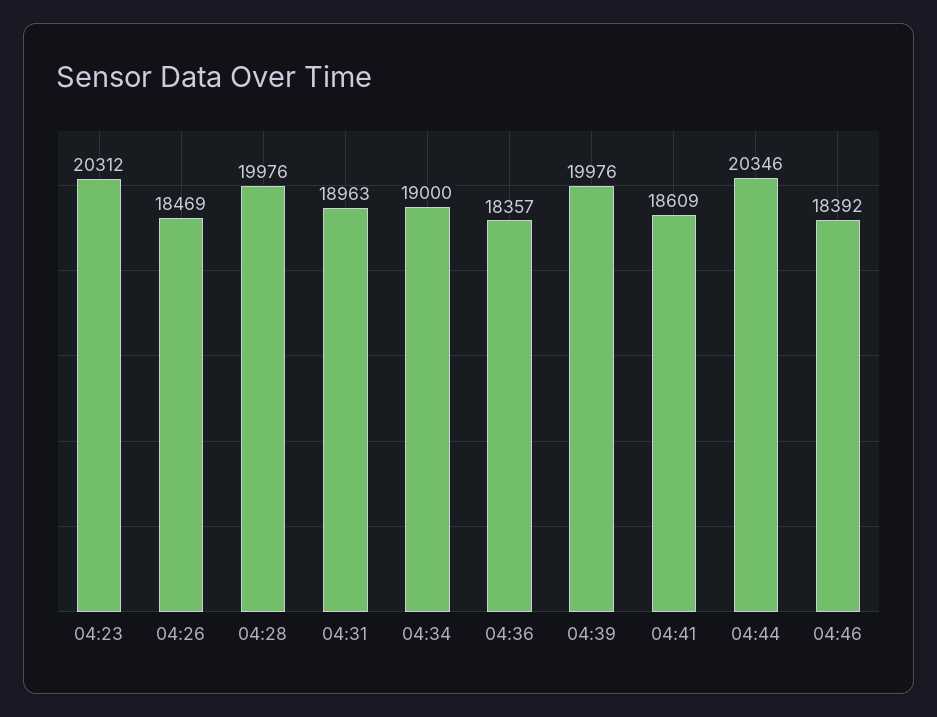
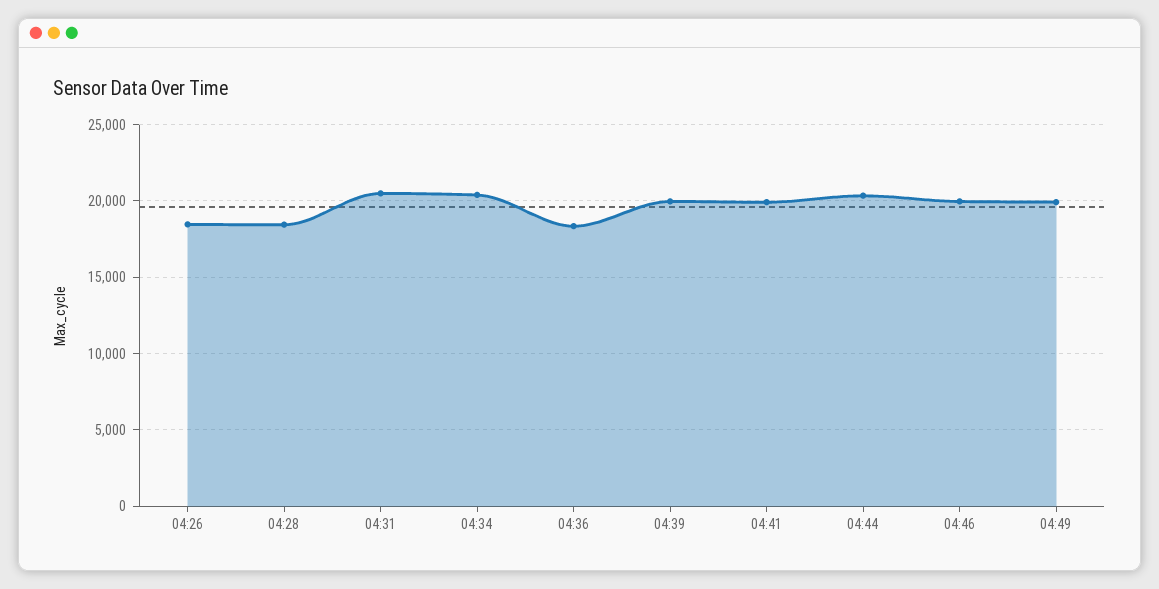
04:23: 20312 -> none
04:28: 19976 -> 18500
04:31: 18963 -> 20500
04:34: 19000 -> 20500
04:41: 18609 -> 20000
04:46: 18392 -> 20000
04:49: none -> 20000

